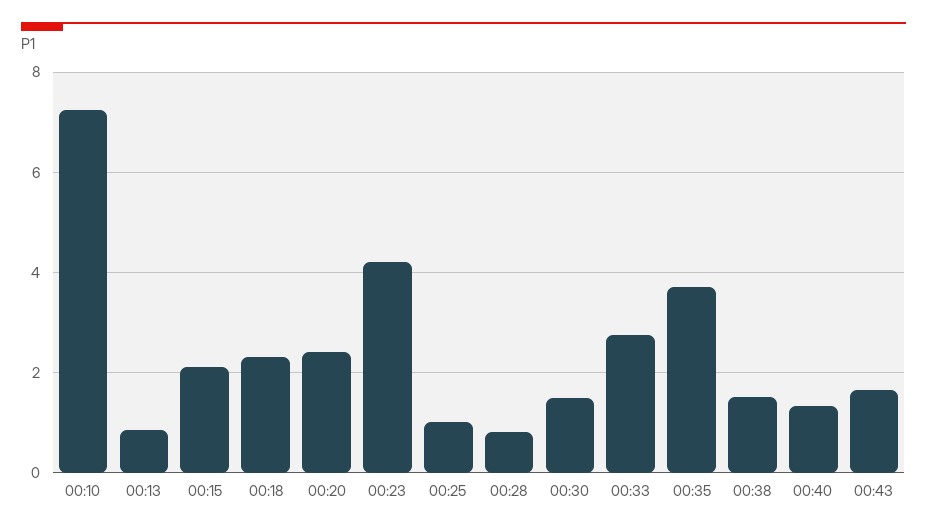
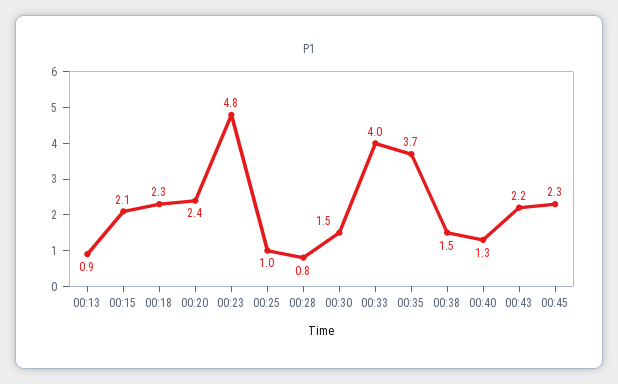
00:10: 7.2 -> none
00:23: 4.2 -> 4.8
00:33: 2.8 -> 4
00:43: 1.6 -> 2.2
00:45: none -> 2.3

